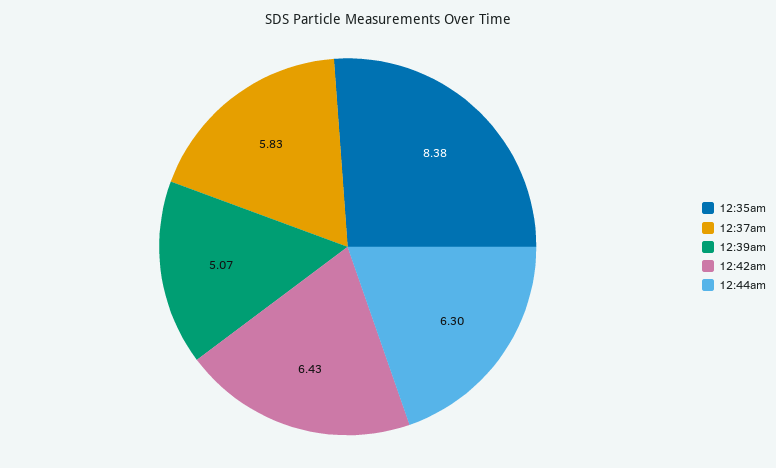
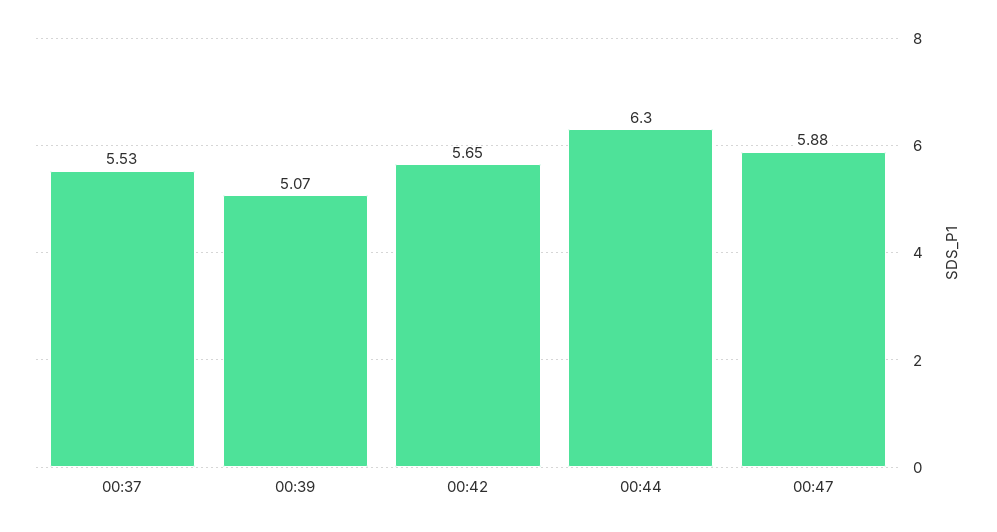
12:35am: 8.38 -> none
12:37am: 5.83 -> 5.53
12:42am: 6.43 -> 5.65
00:47: none -> 5.88

